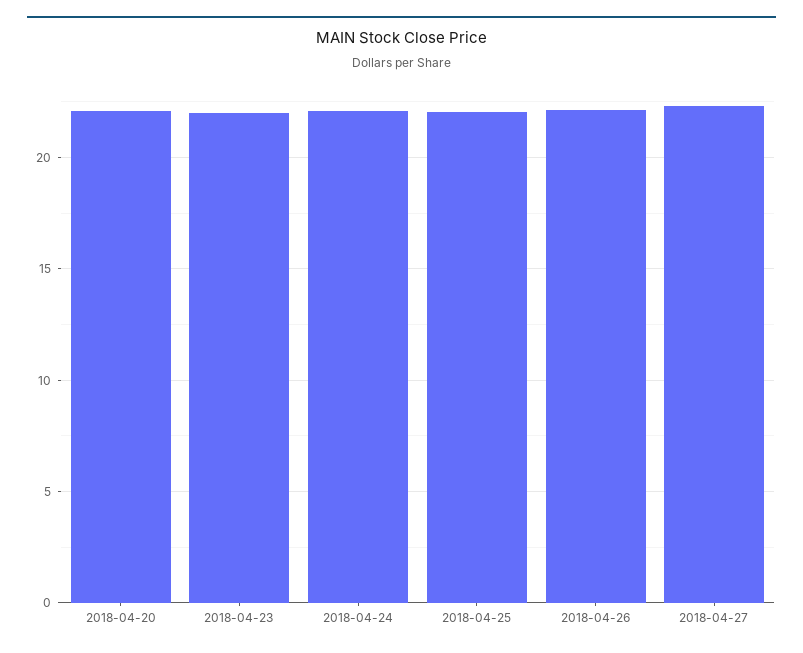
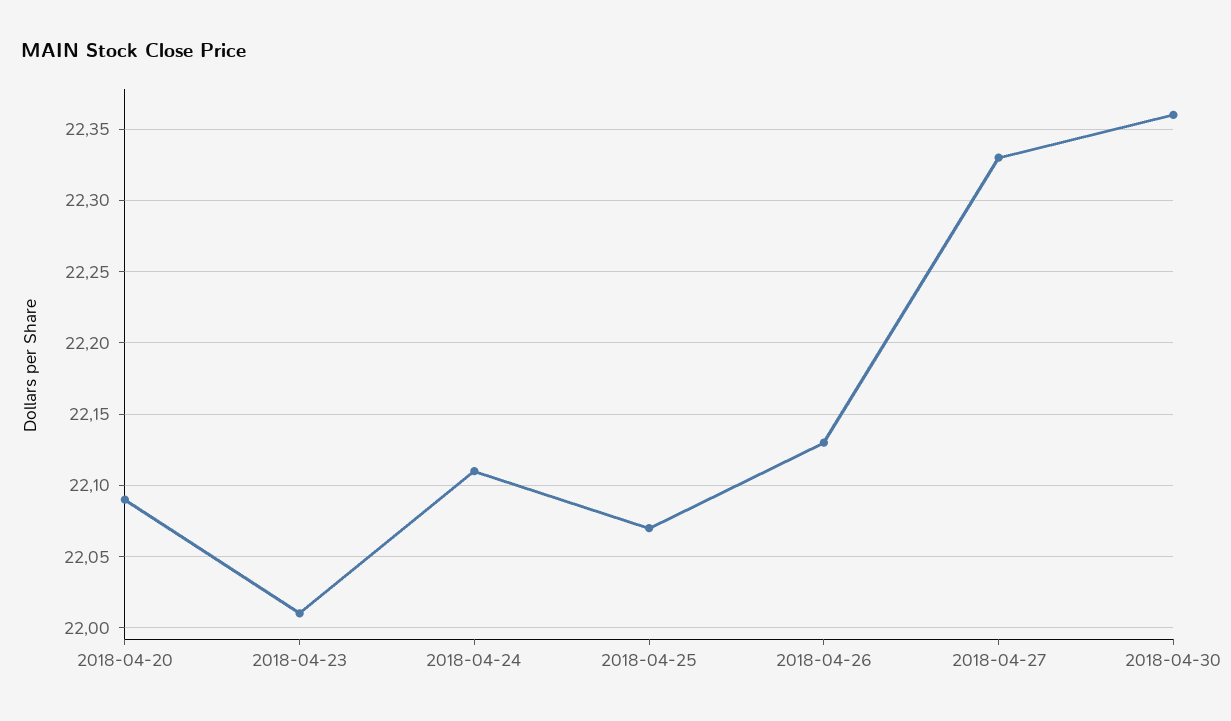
2018-04-30: none -> 22.36

